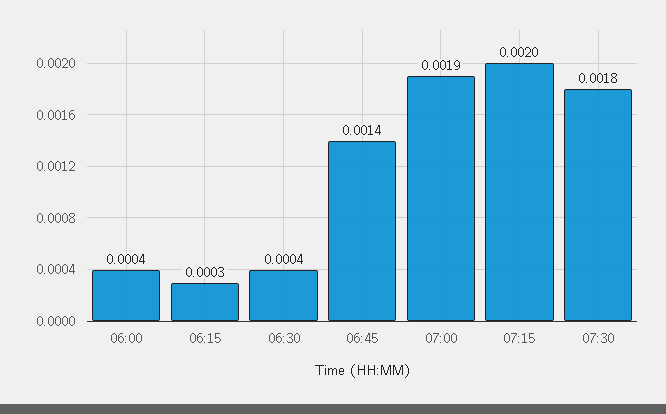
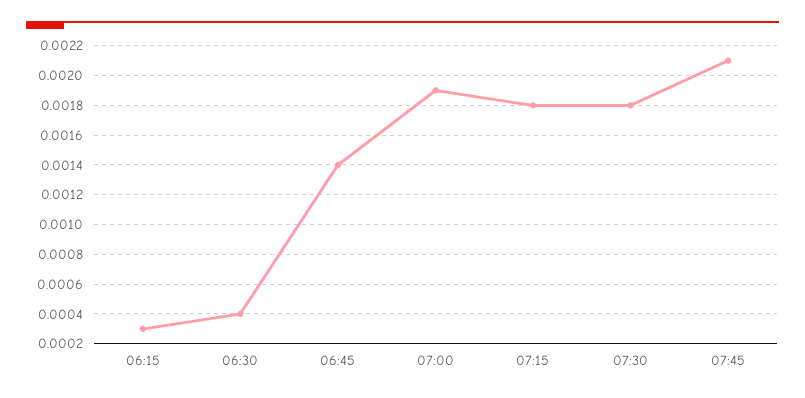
06:00: 0.0004 -> none
07:15: 0.002 -> 0.0018
07:45: none -> 0.0021

